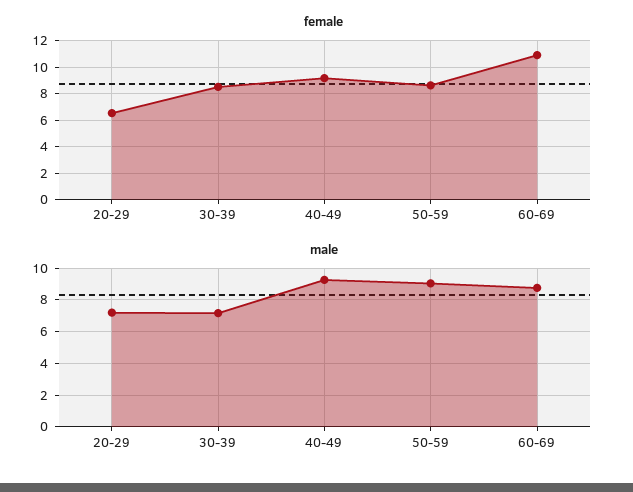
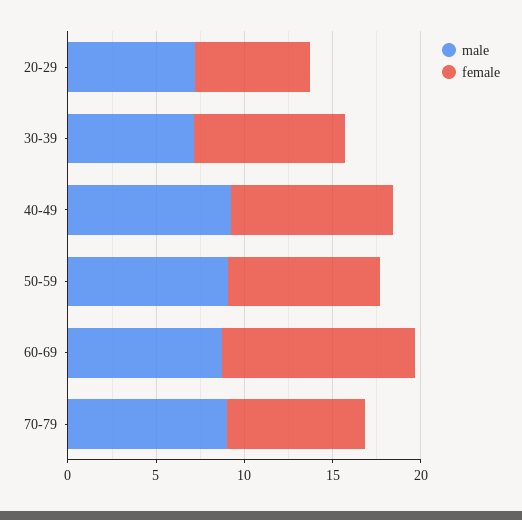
male, 70-79: none -> 9
female, 70-79: none -> 8

